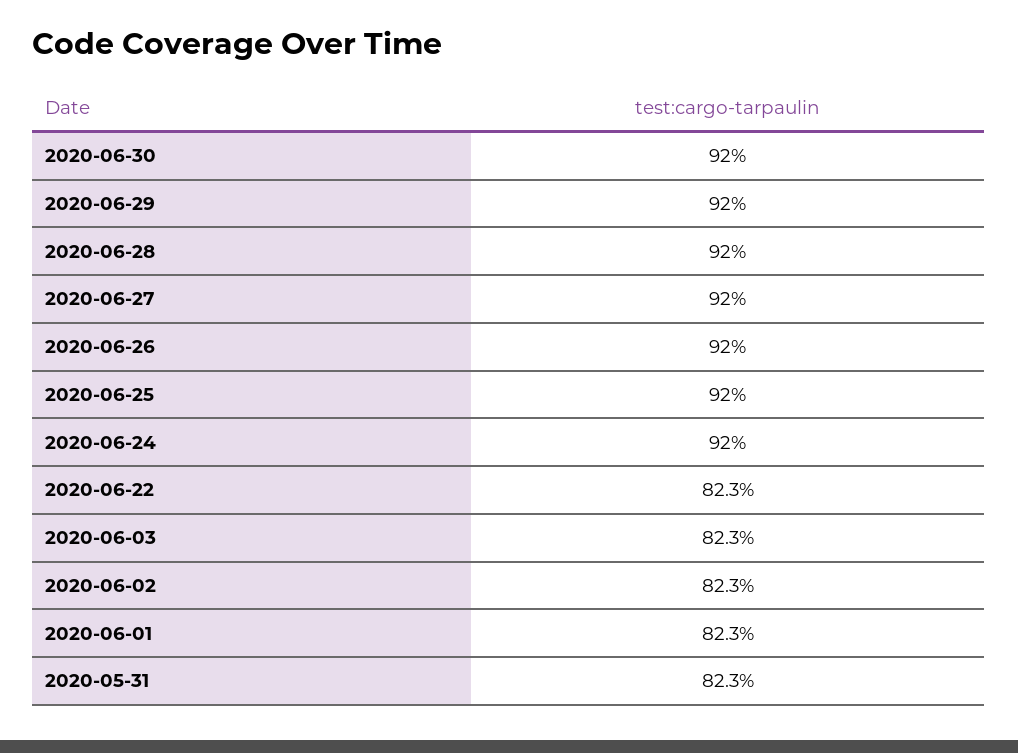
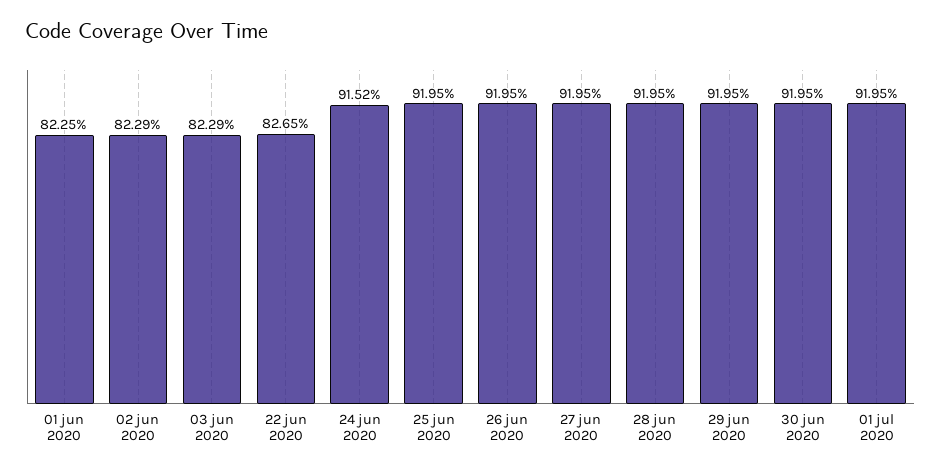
2020-06-24: 92 -> 91.52
2020-06-22: 82.3 -> 82.65
2020-05-31: 82.3 -> none
01 jul 2020: none -> 91.95

